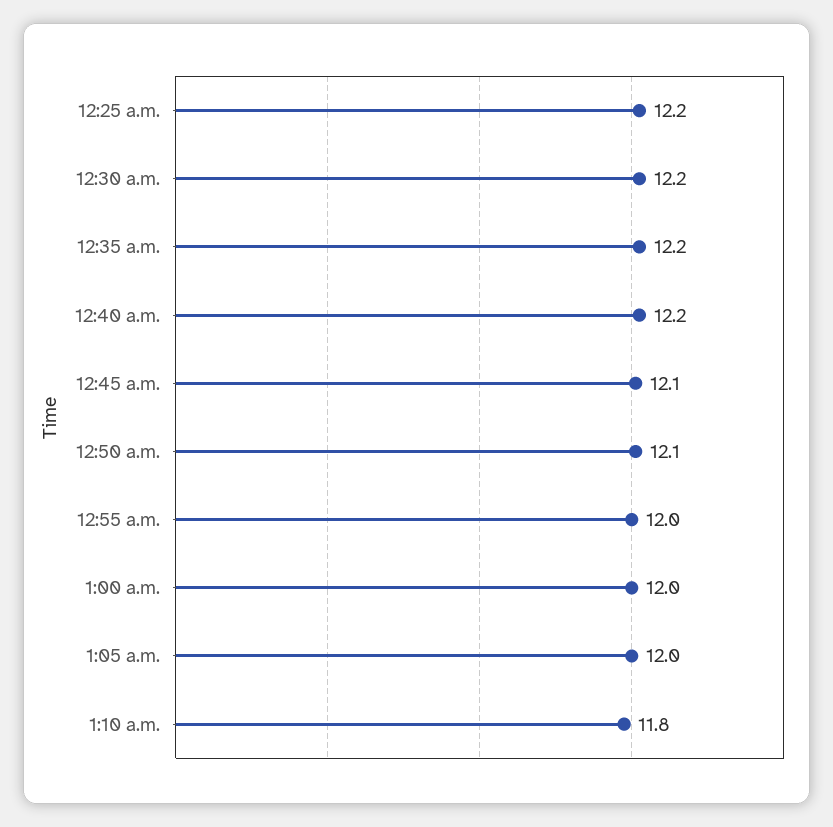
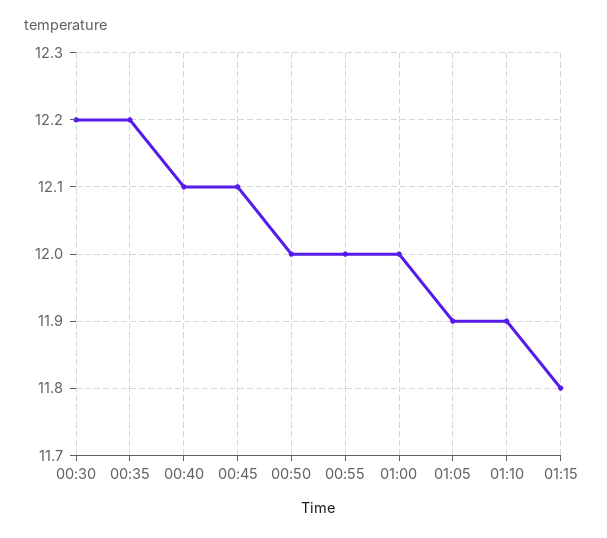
12:25 a.m.: 12.2 -> none
12:40 a.m.: 12.2 -> 12.1
12:50 a.m.: 12.1 -> 12
1:05 a.m.: 12 -> 11.9
1:10 a.m.: 11.8 -> 11.9
01:15: none -> 11.8

